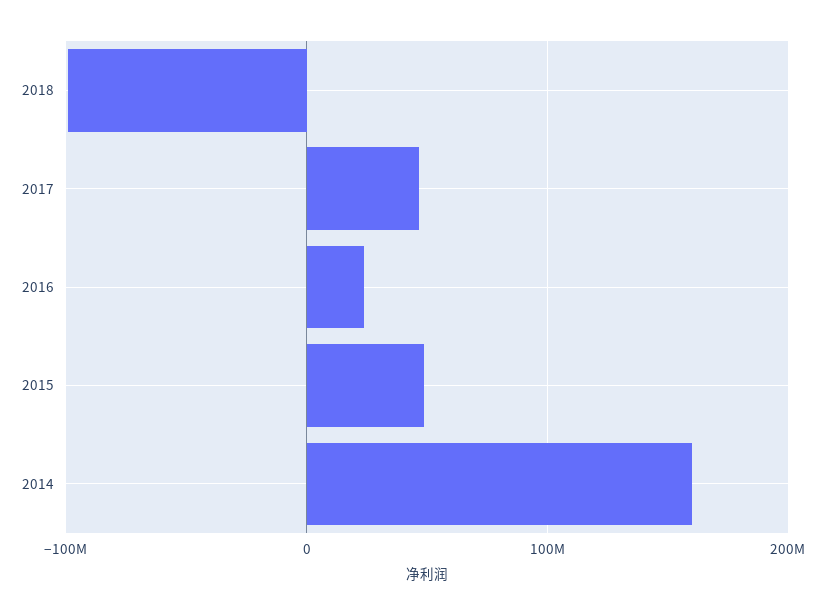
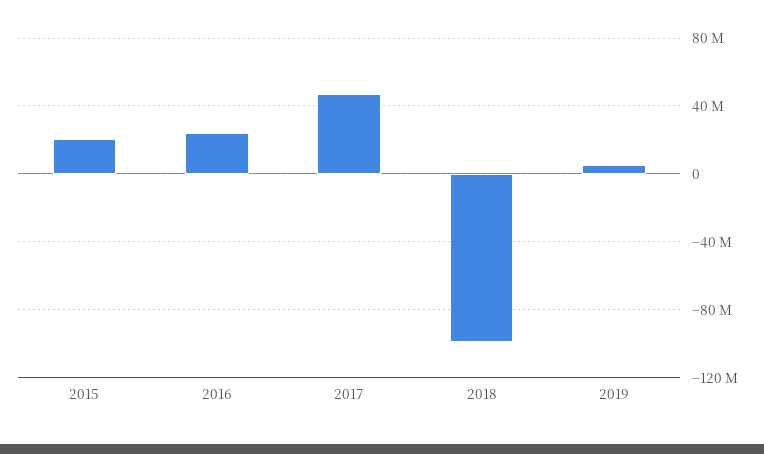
2015: 50000000 -> 20000000
2014: 160000000 -> none
2019: none -> 5000000

